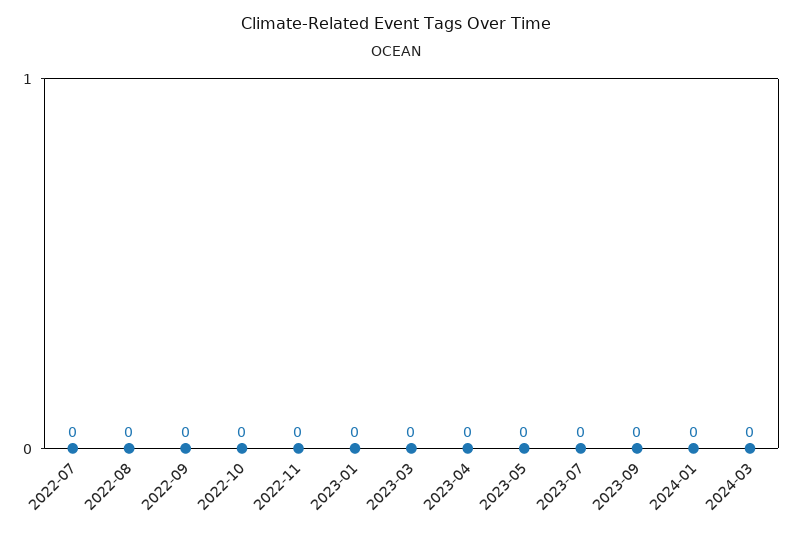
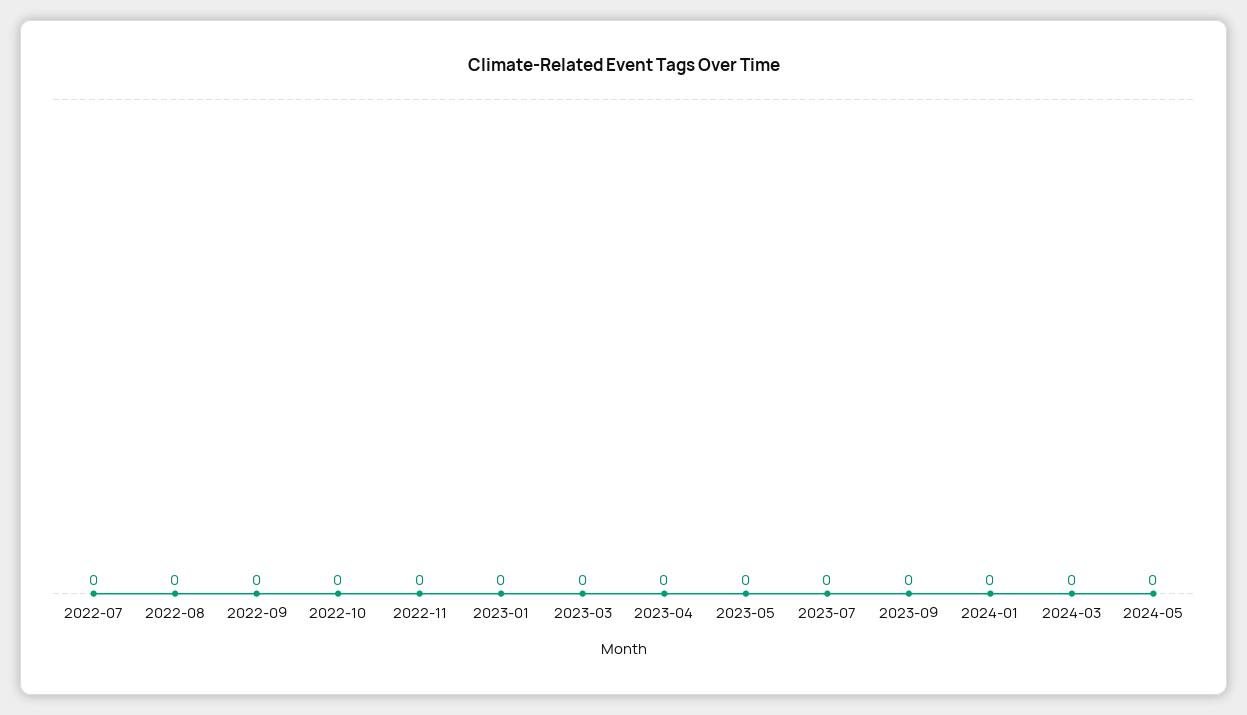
2024-05: none -> 0

